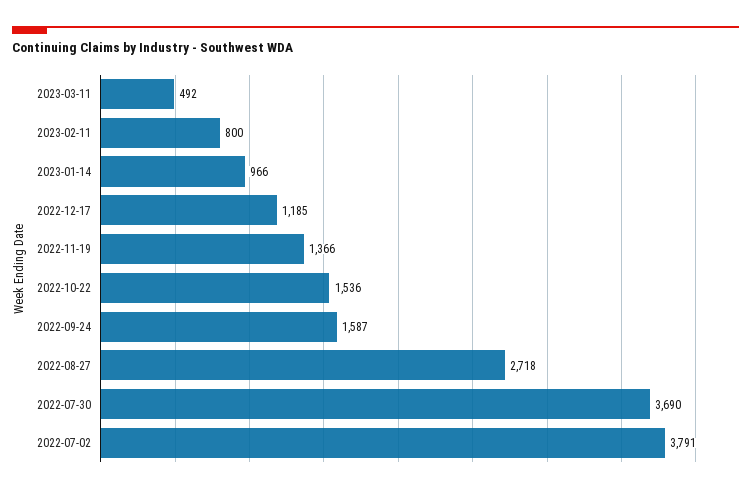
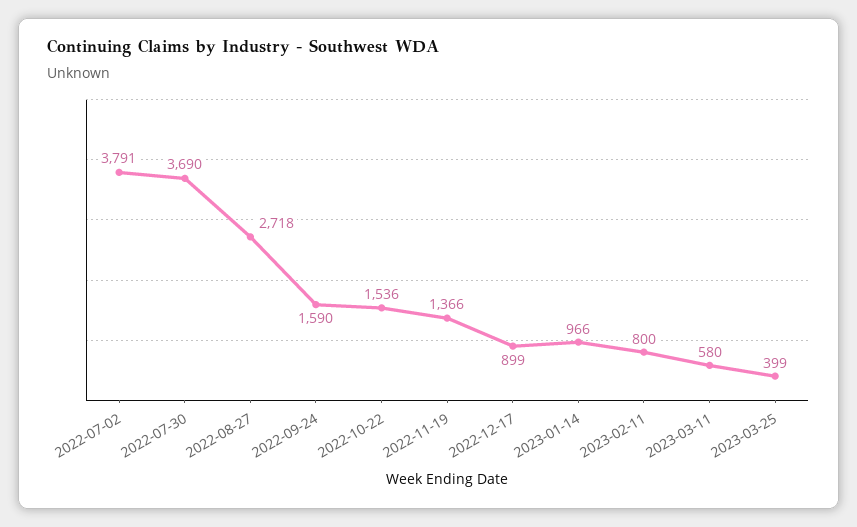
2023-03-11: 492 -> 580
2022-12-17: 1185 -> 899
2022-09-24: 1587 -> 1590
2023-03-25: none -> 399

